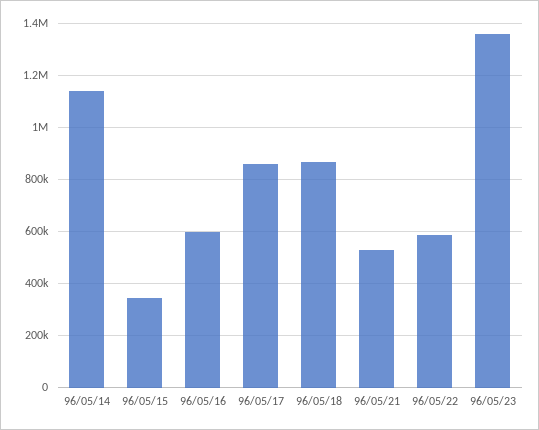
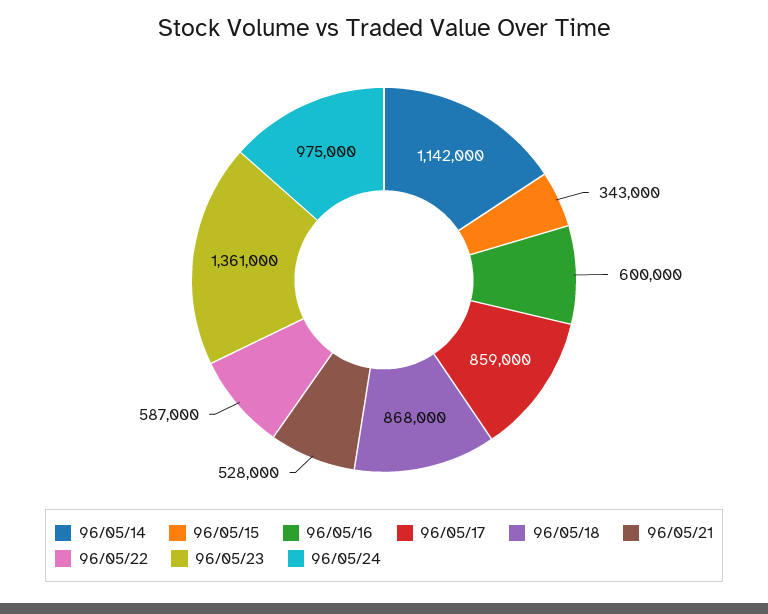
96/05/24: none -> 975000

